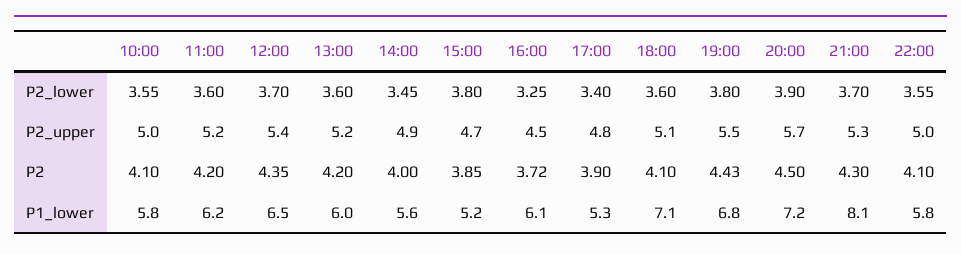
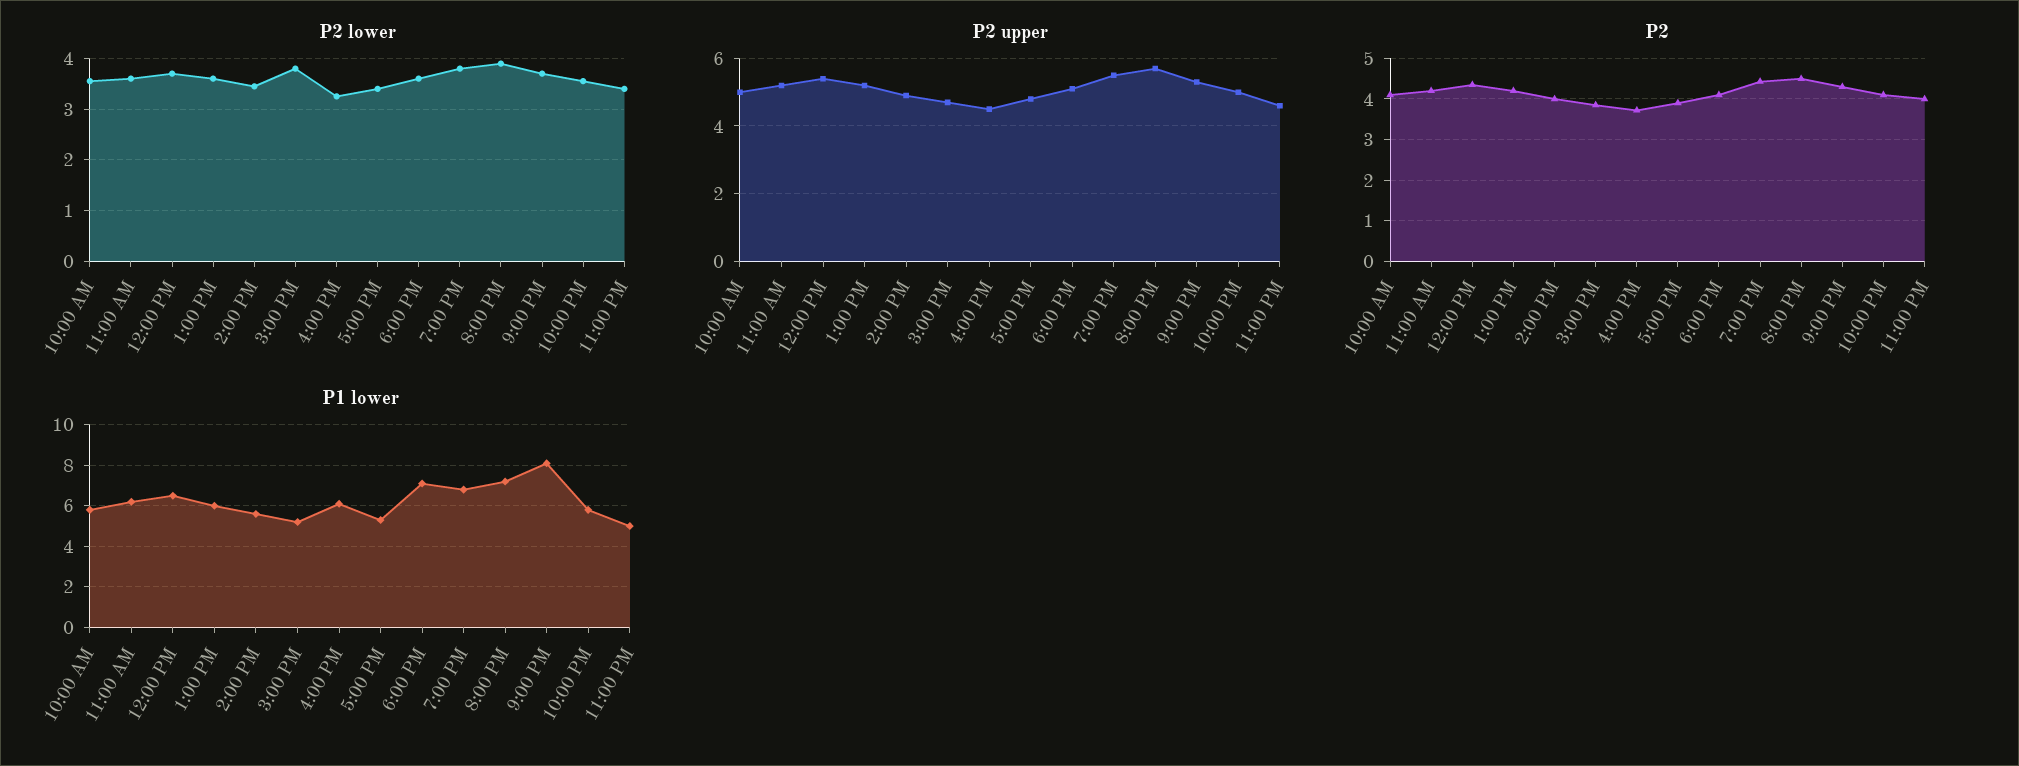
P2_lower, 11:00 PM: none -> 3.4
P2_upper, 11:00 PM: none -> 4.5
P2, 11:00 PM: none -> 4
P1_lower, 11:00 PM: none -> 5

